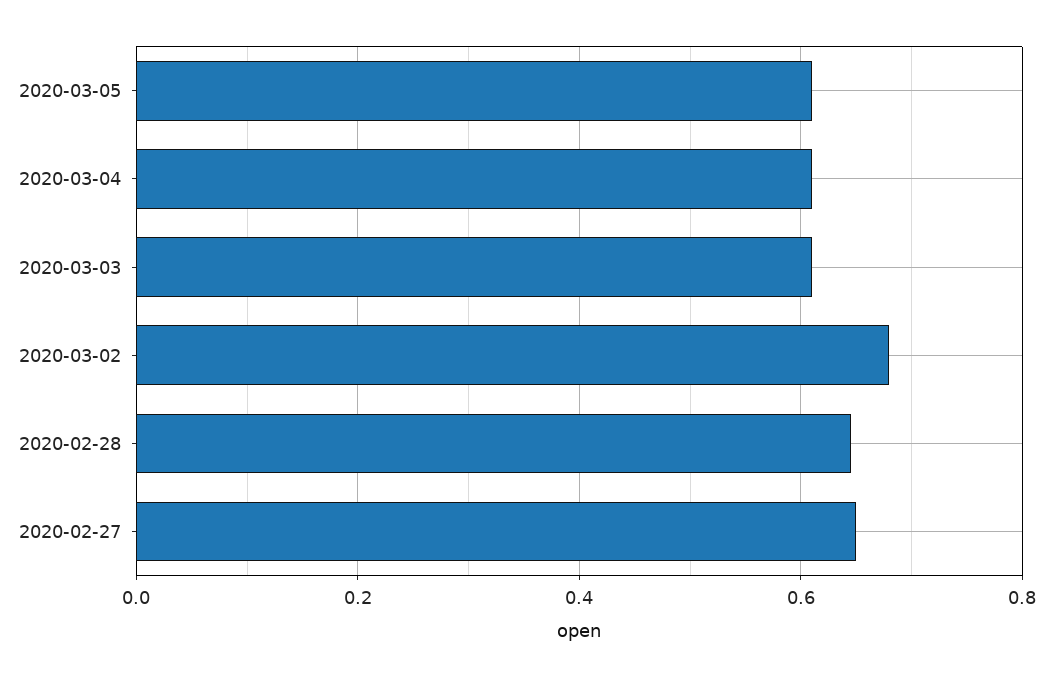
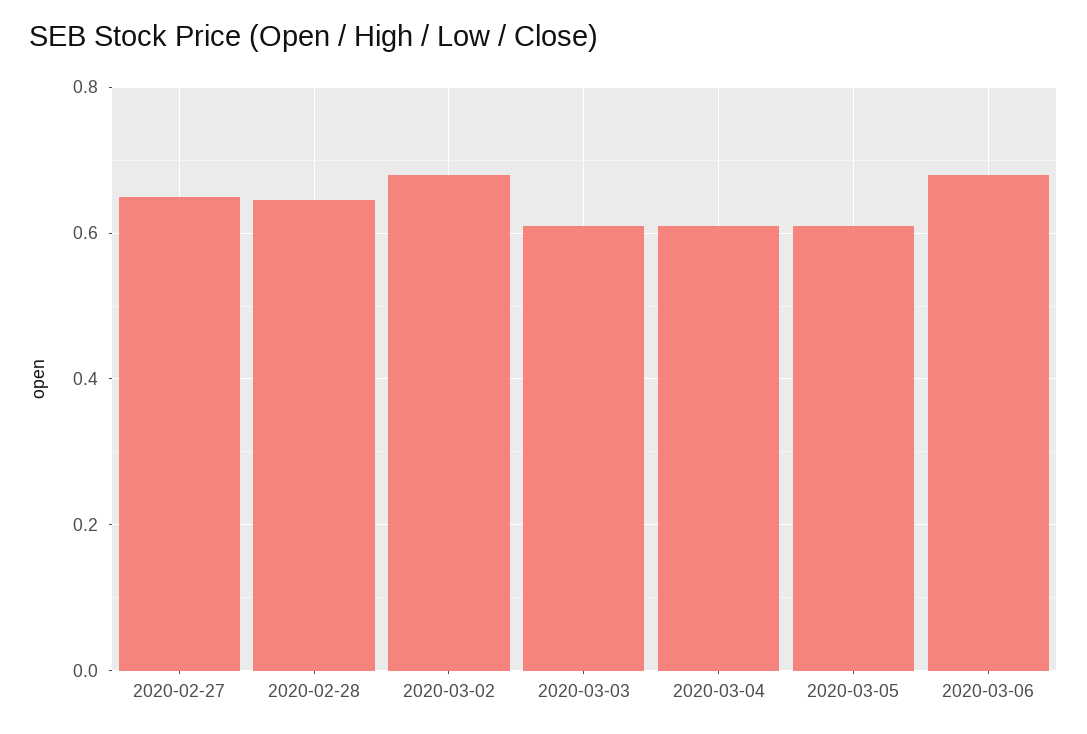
2020-03-06: none -> 0.68

